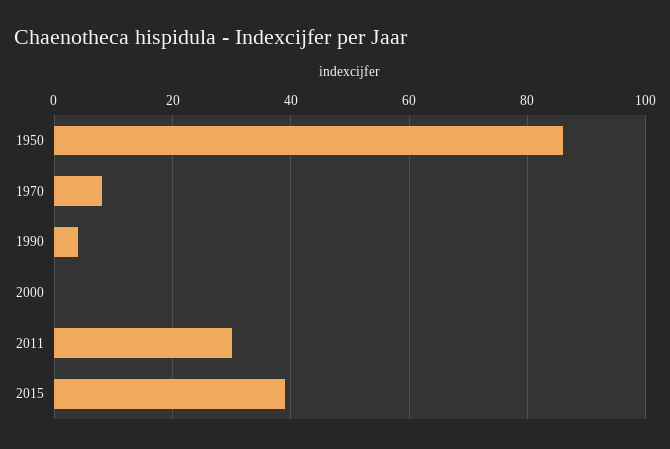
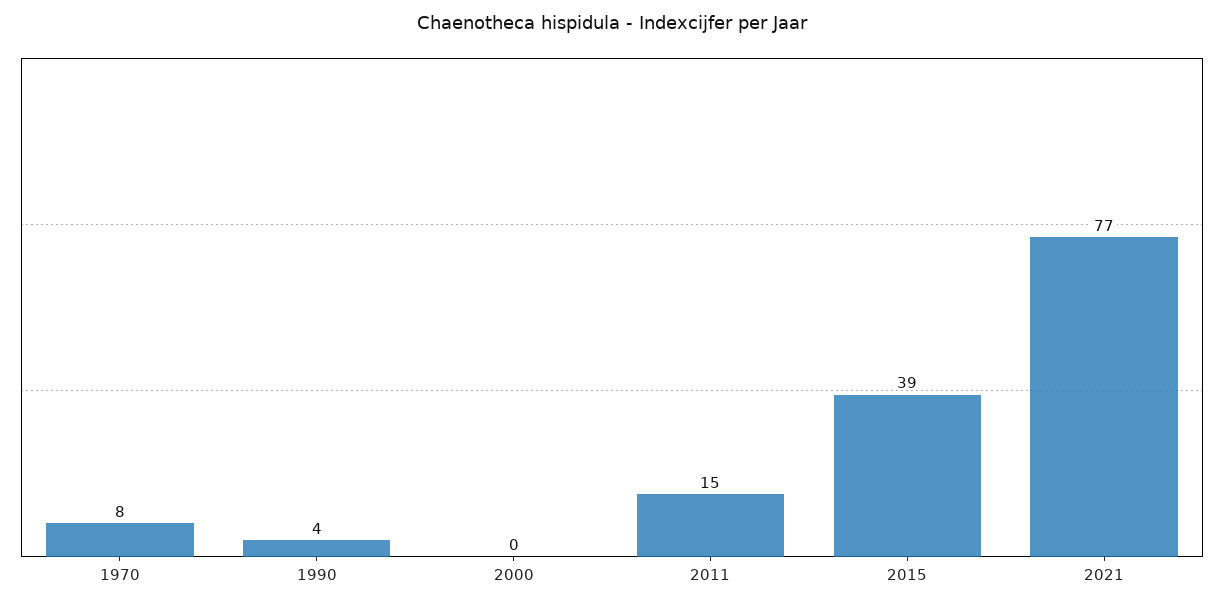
1950: 85 -> none
2011: 30 -> 15
2021: none -> 77

